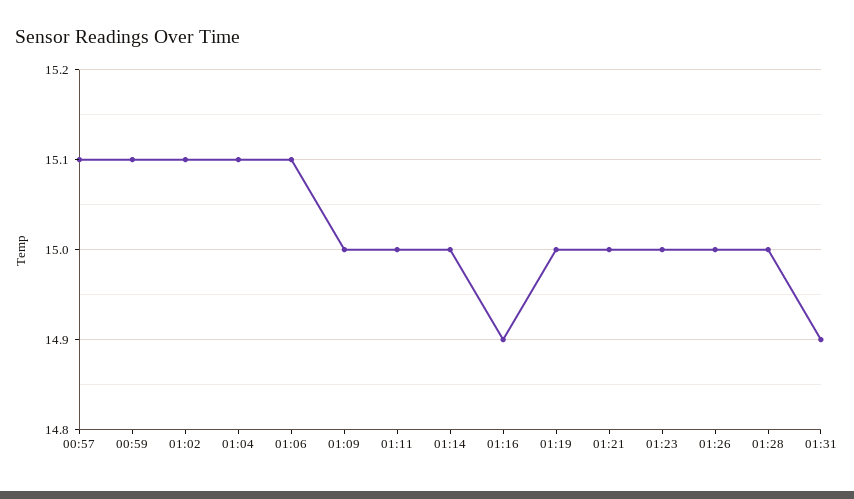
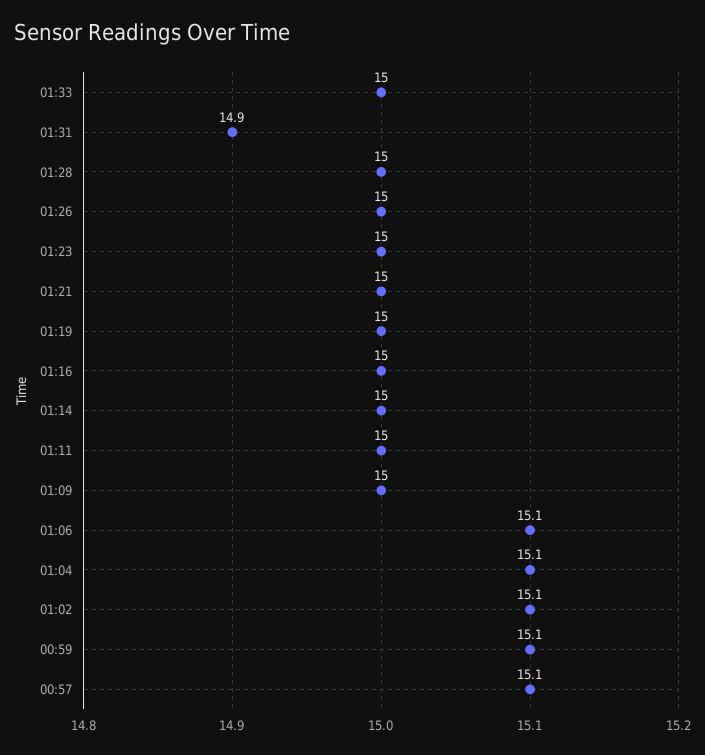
01:16: 14.9 -> 15
01:33: none -> 15

